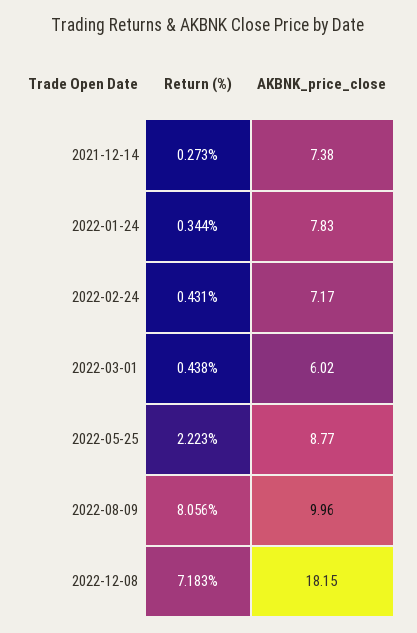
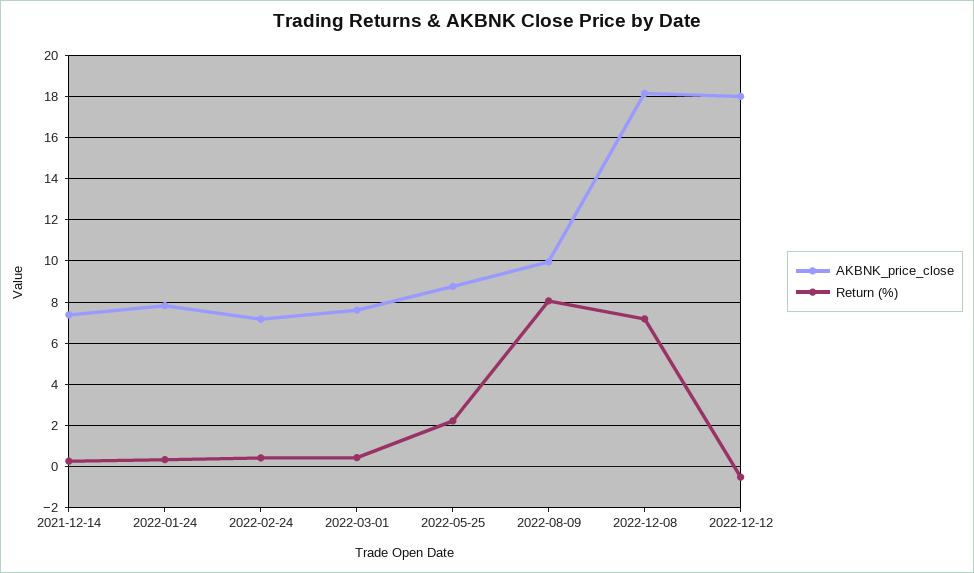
AKBNK_price_close, 2022-03-01: 6.02 -> 7.5
AKBNK_price_close, 2022-12-12: none -> 18
Return (%), 2022-12-12: none -> -0.5

